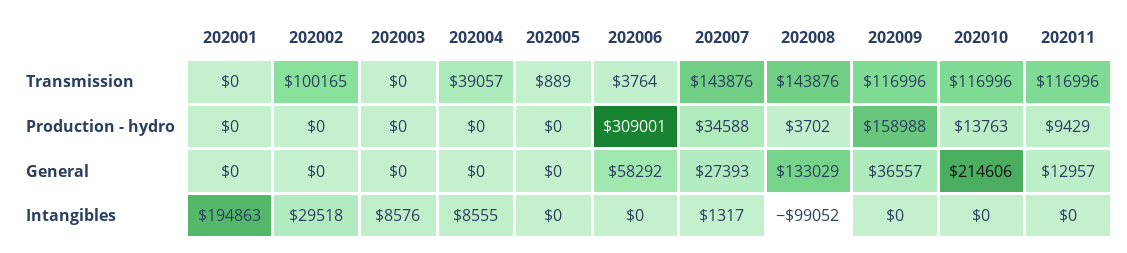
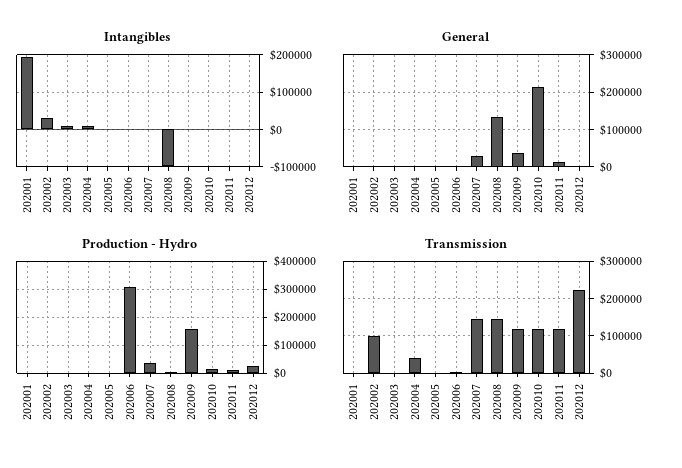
General, 202006: 58292 -> 0
Intangibles, 202012: none -> 0
General, 202012: none -> 0
Production - hydro, 202012: none -> 25000
Transmission, 202012: none -> 220000

